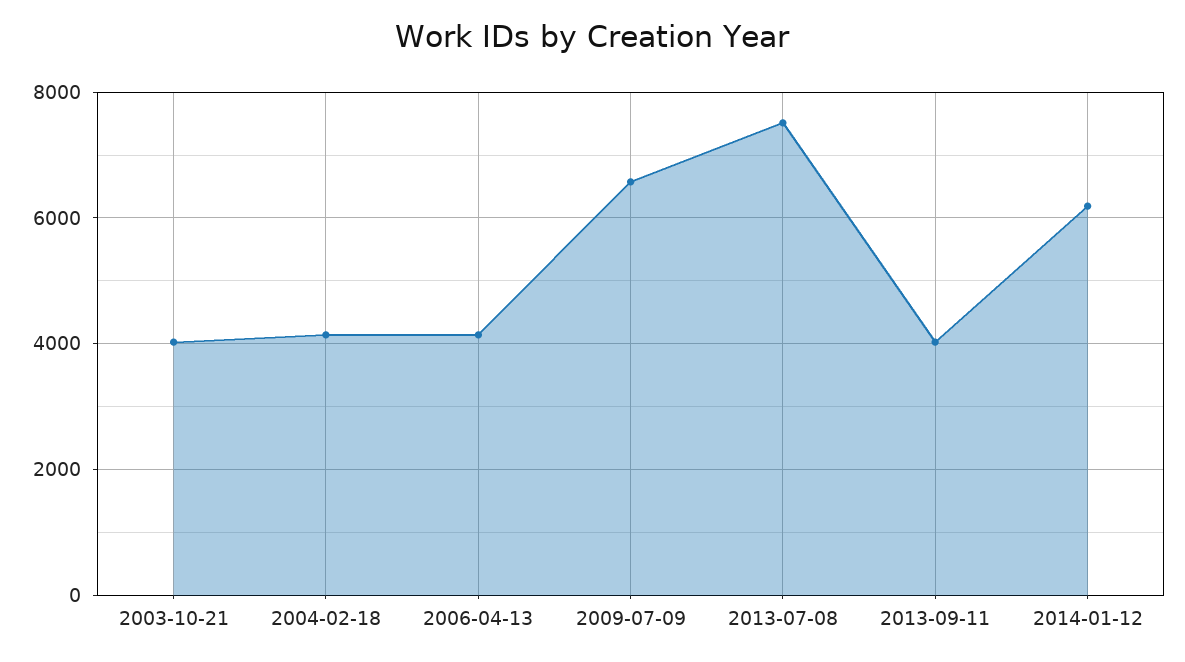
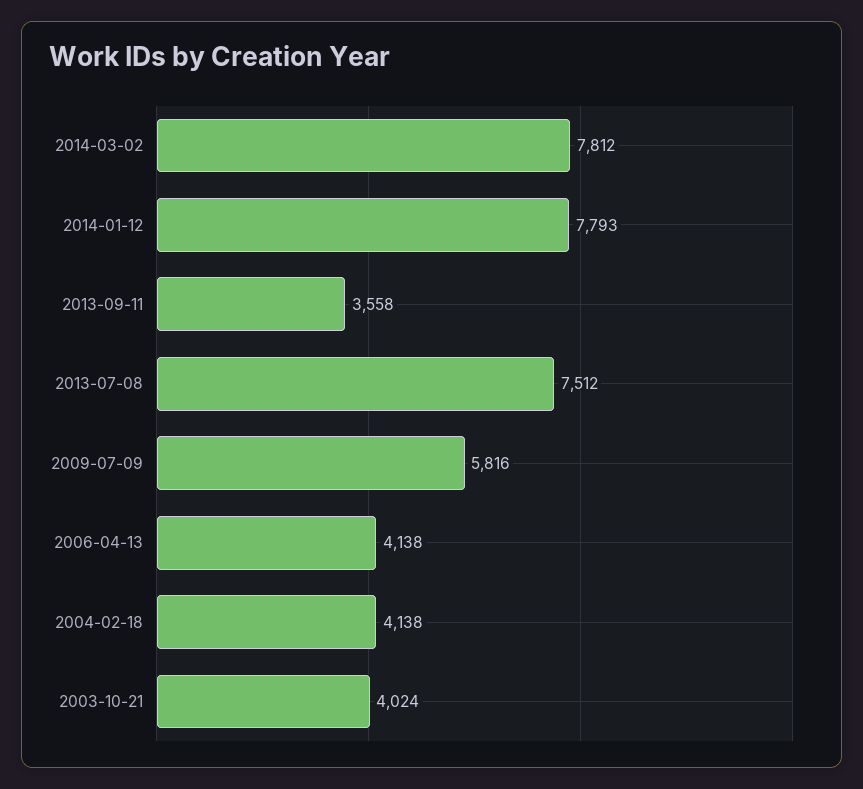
2009-07-09: 6600 -> 5816
2013-09-11: 4000 -> 3558
2014-01-12: 6200 -> 7793
2014-03-02: none -> 7812

